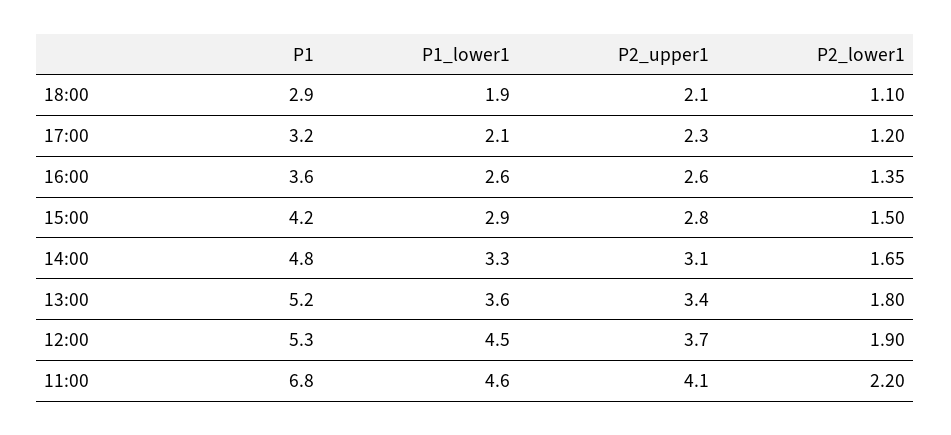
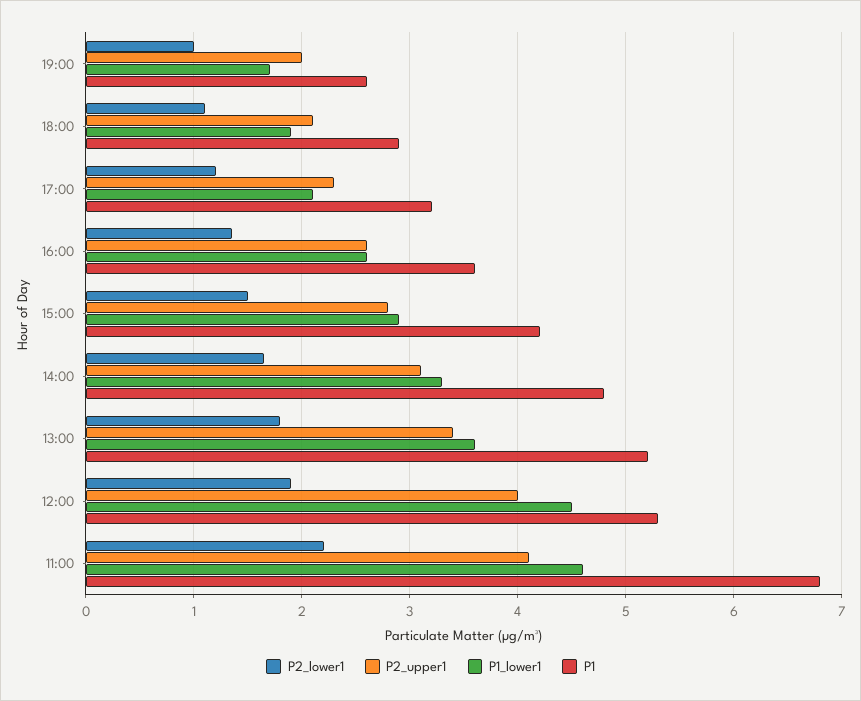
P2_upper1, 12:00: 3.7 -> 4
P2_lower1, 19:00: none -> 1
P2_upper1, 19:00: none -> 2
P1_lower1, 19:00: none -> 1.7
P1, 19:00: none -> 2.6

